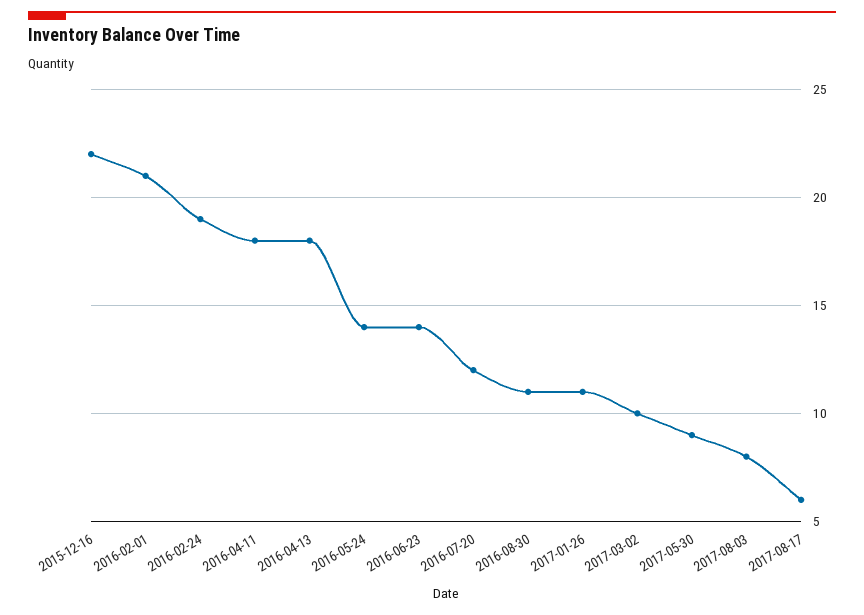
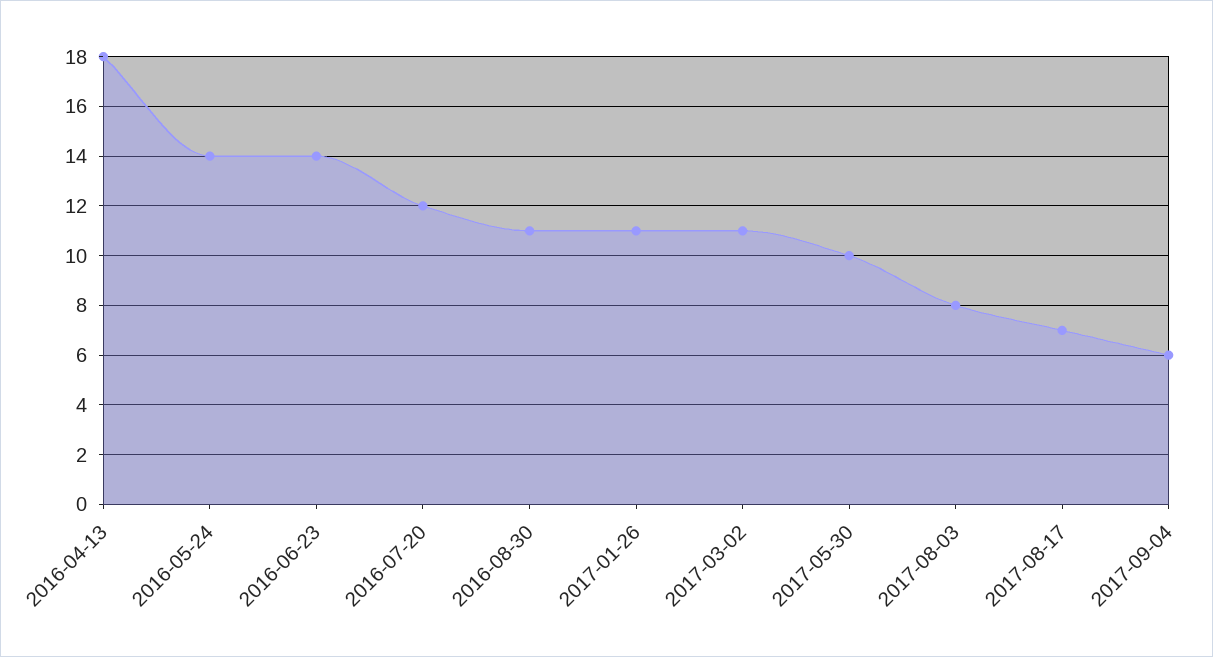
2015-12-16: 22 -> none
2016-02-01: 21 -> none
2016-02-24: 19 -> none
2016-04-11: 18 -> none
2017-03-02: 10 -> 11
2017-05-30: 9 -> 10
2017-08-17: 6 -> 7
2017-09-04: none -> 6

